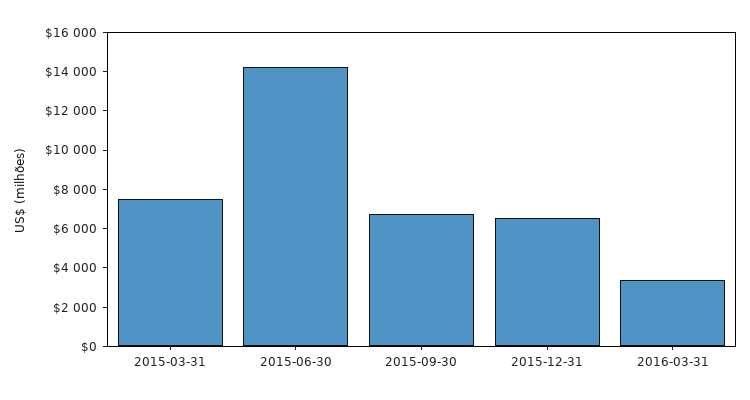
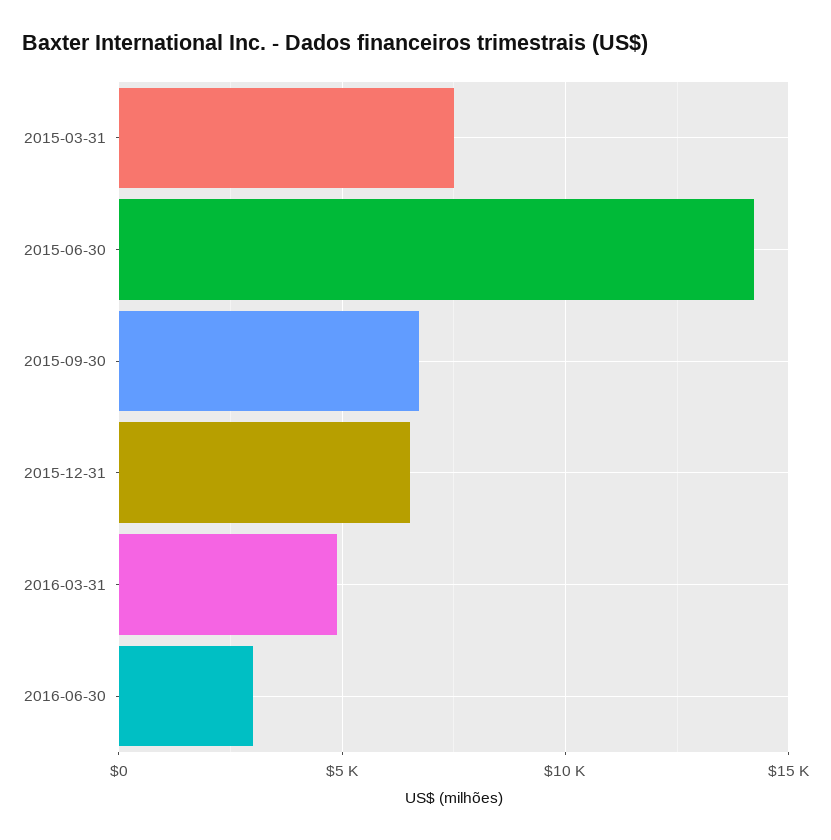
2016-03-31: 3500 -> 5000
2016-06-30: none -> 3000

